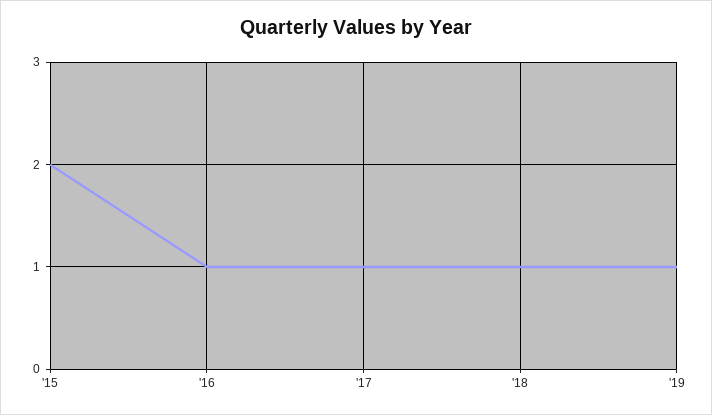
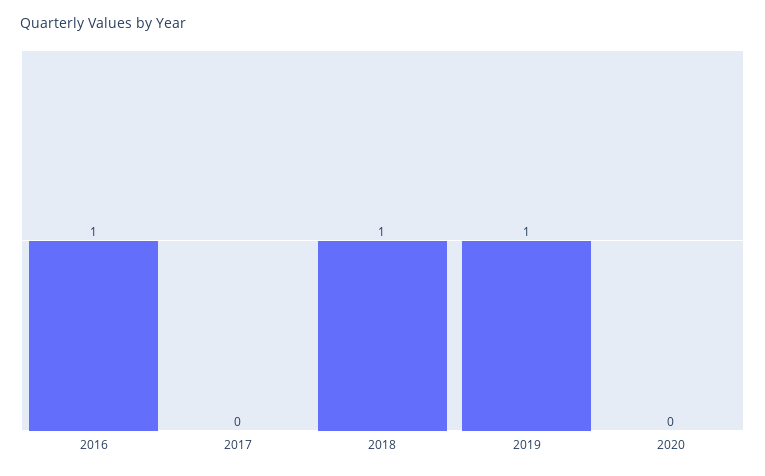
'15: 2 -> none
'17: 1 -> 0
2020: none -> 0

